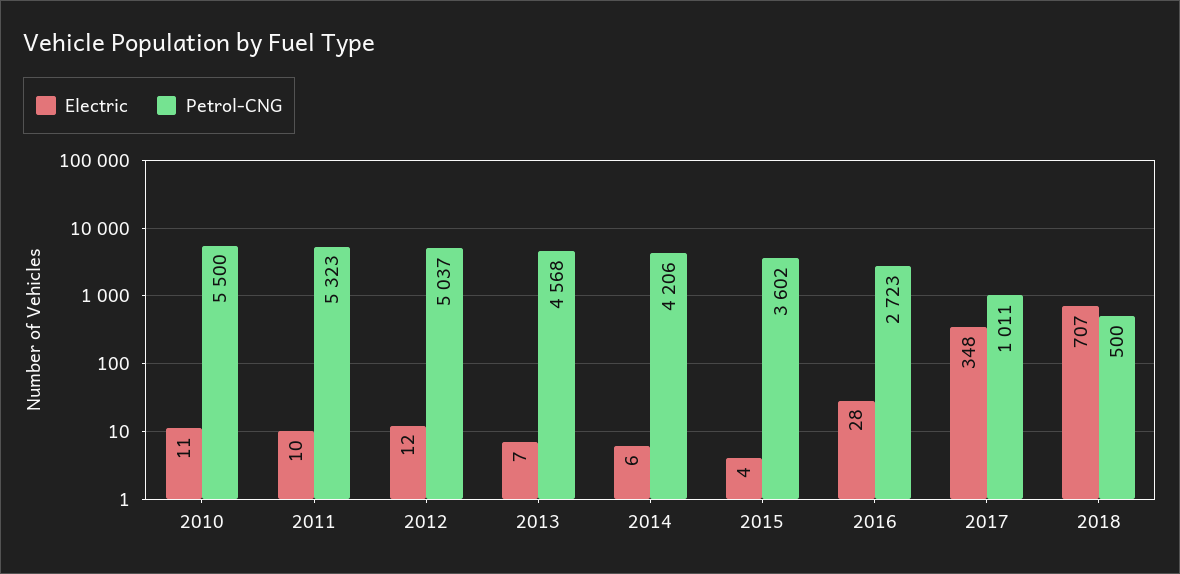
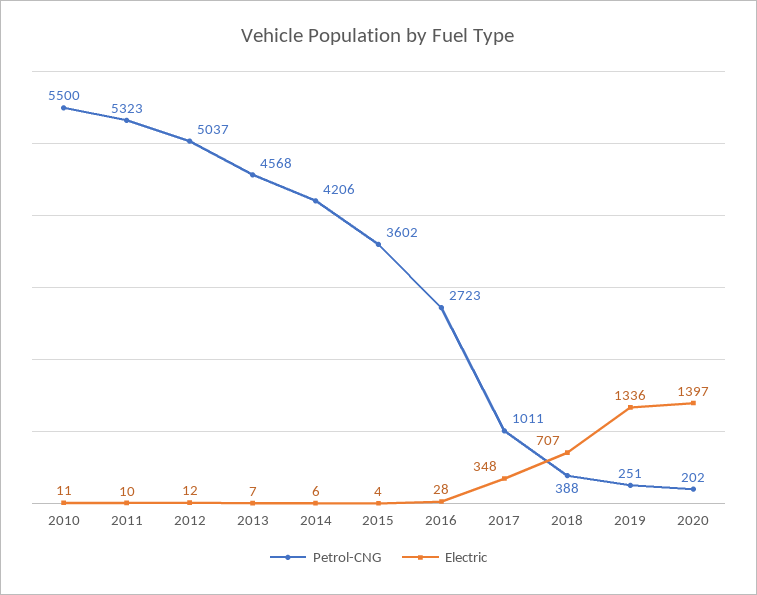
Petrol-CNG, 2018: 500 -> 388
Petrol-CNG, 2019: none -> 251
Electric, 2019: none -> 1336
Petrol-CNG, 2020: none -> 202
Electric, 2020: none -> 1397

